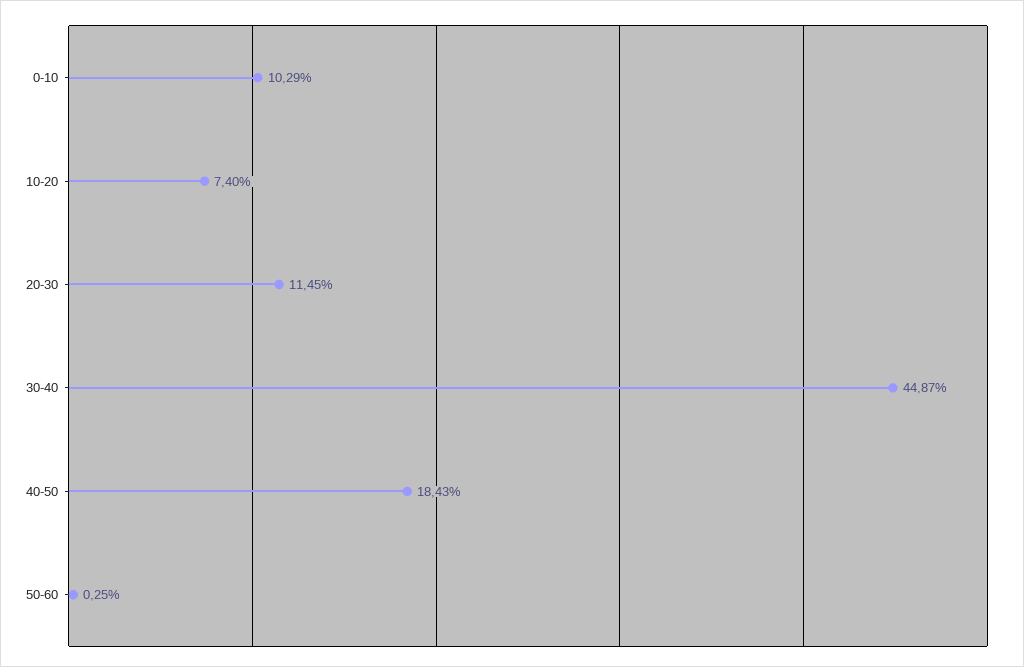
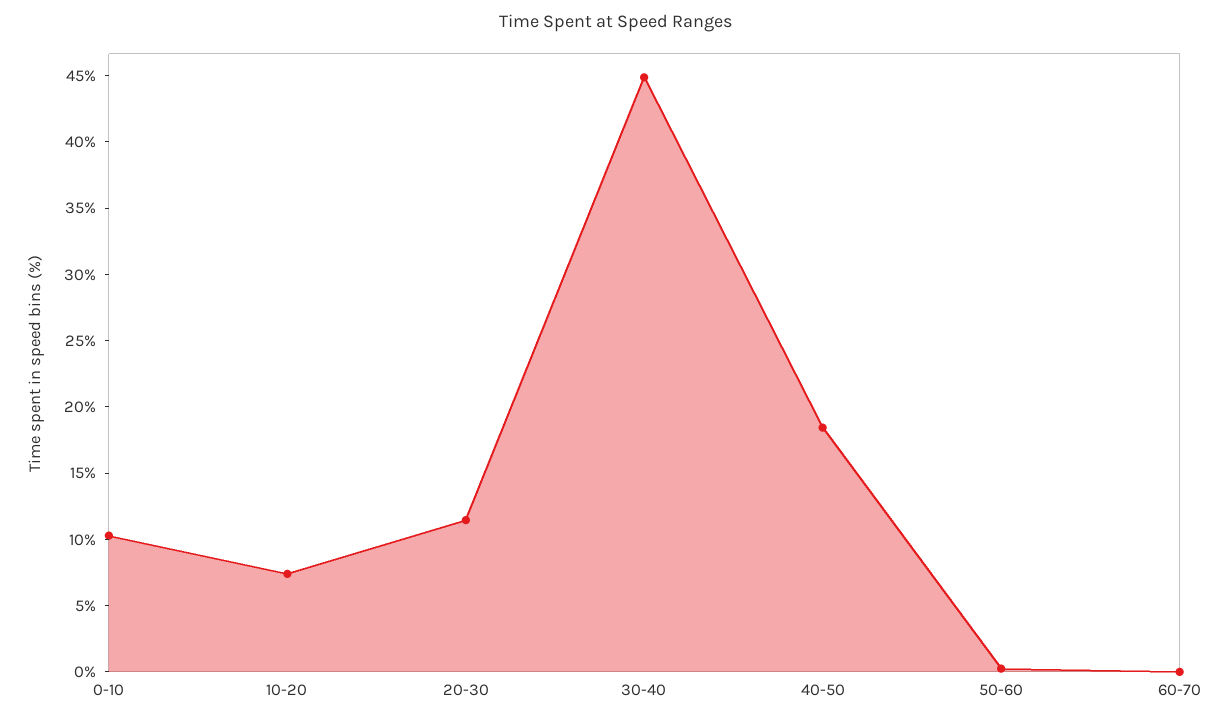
60-70: none -> 0

